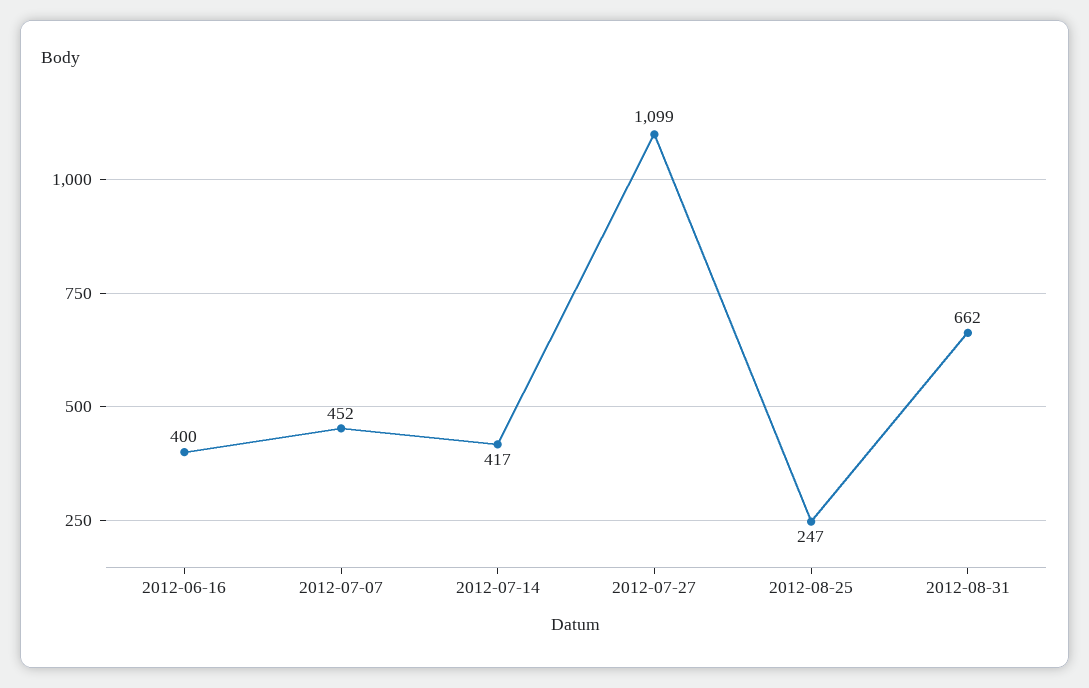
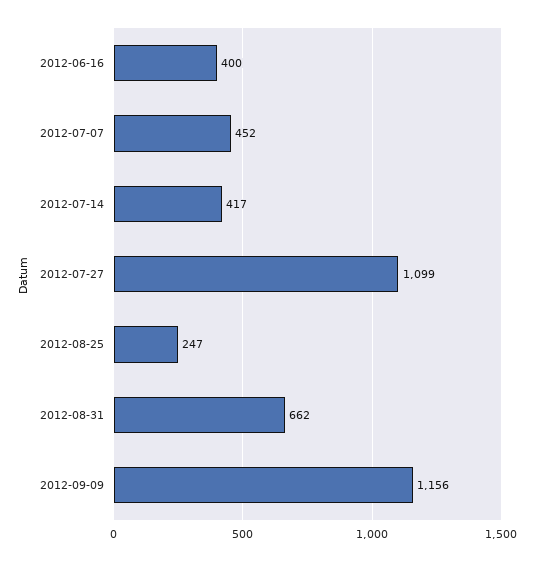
2012-09-09: none -> 1156

